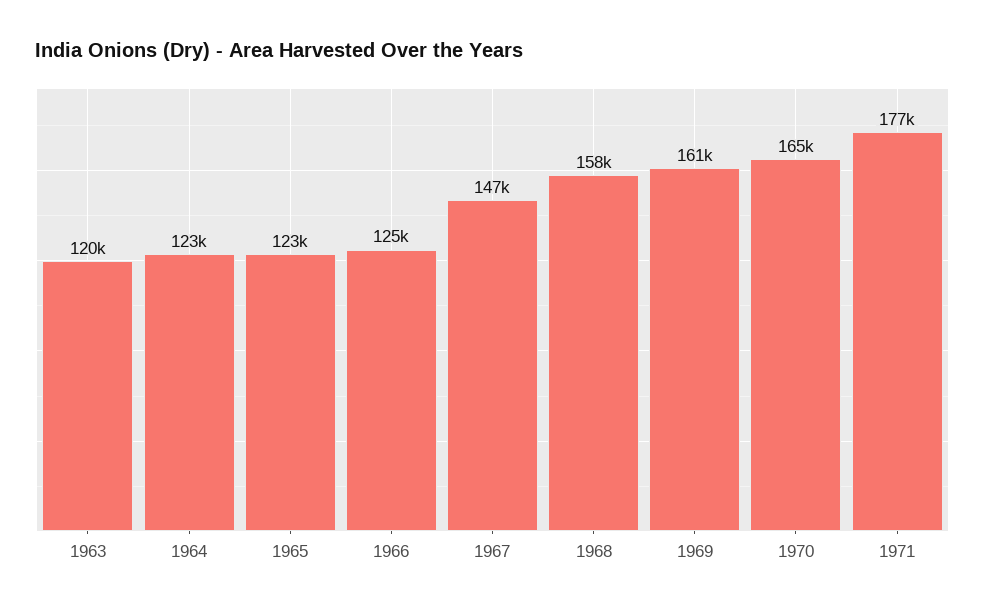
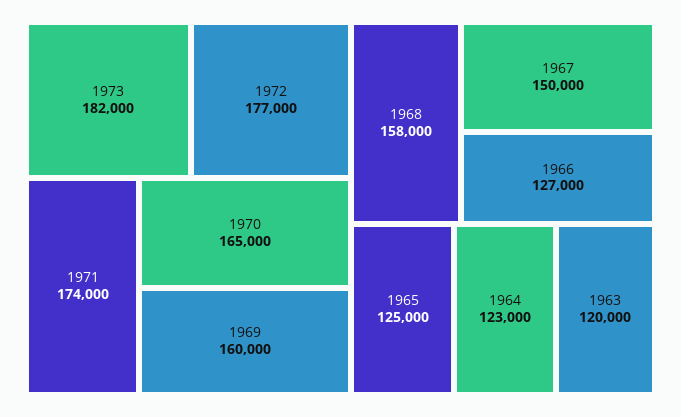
1965: 123000 -> 125000
1966: 125000 -> 127000
1967: 147000 -> 150000
1969: 161000 -> 160000
1971: 177000 -> 174000
1973: none -> 182000
1972: none -> 177000

